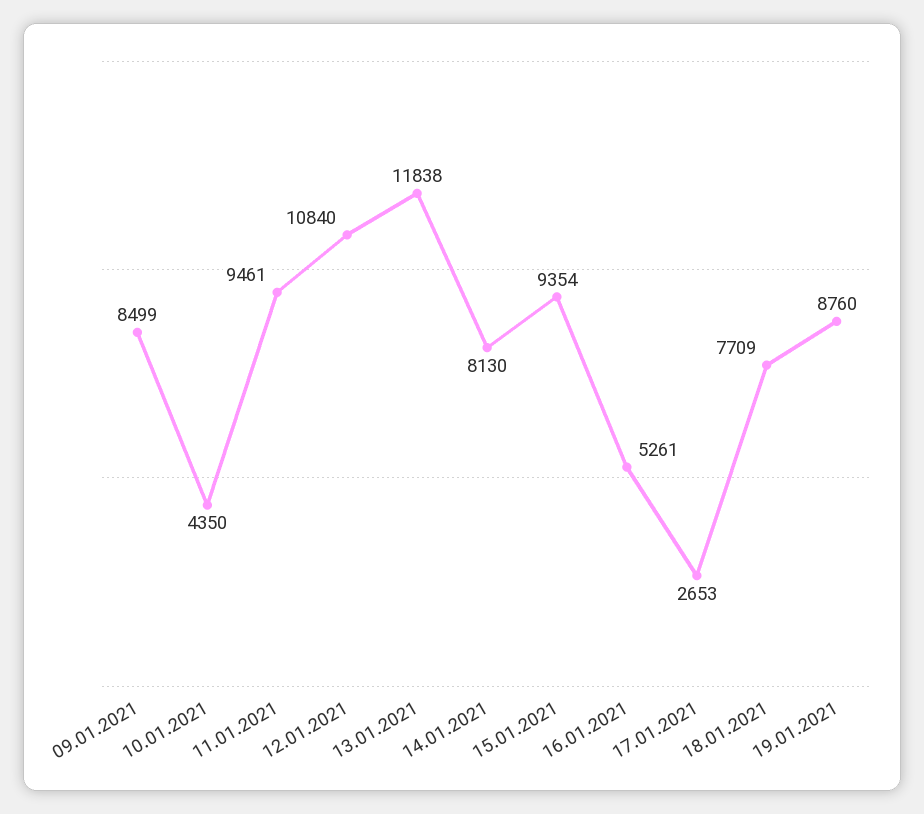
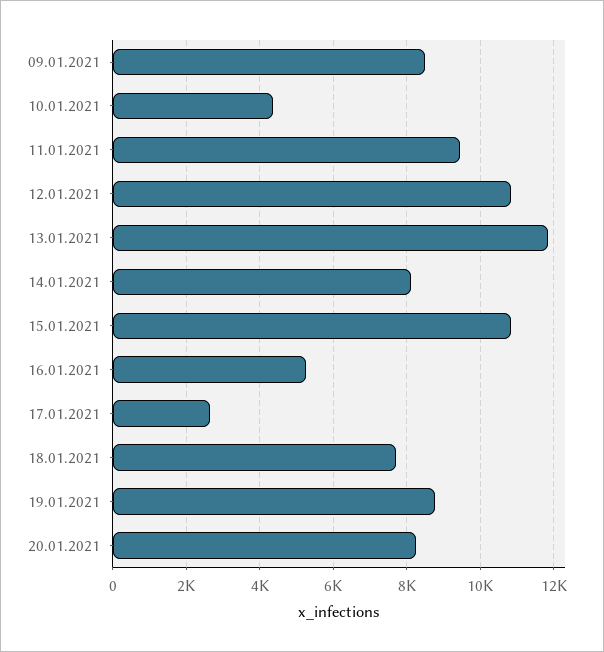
15.01.2021: 9354 -> 10800
20.01.2021: none -> 8200

